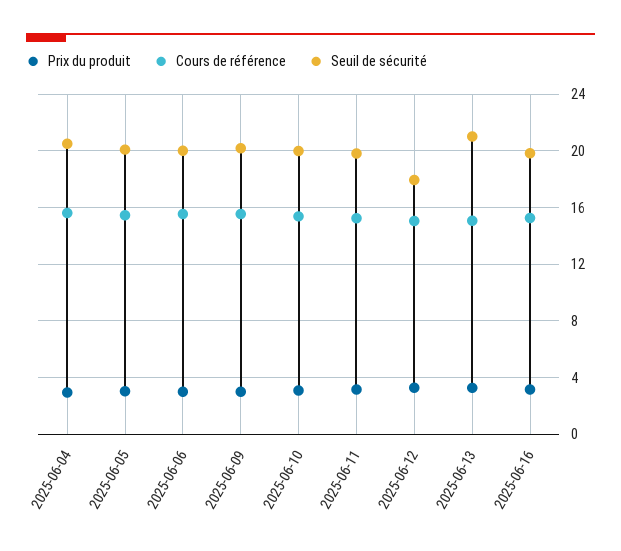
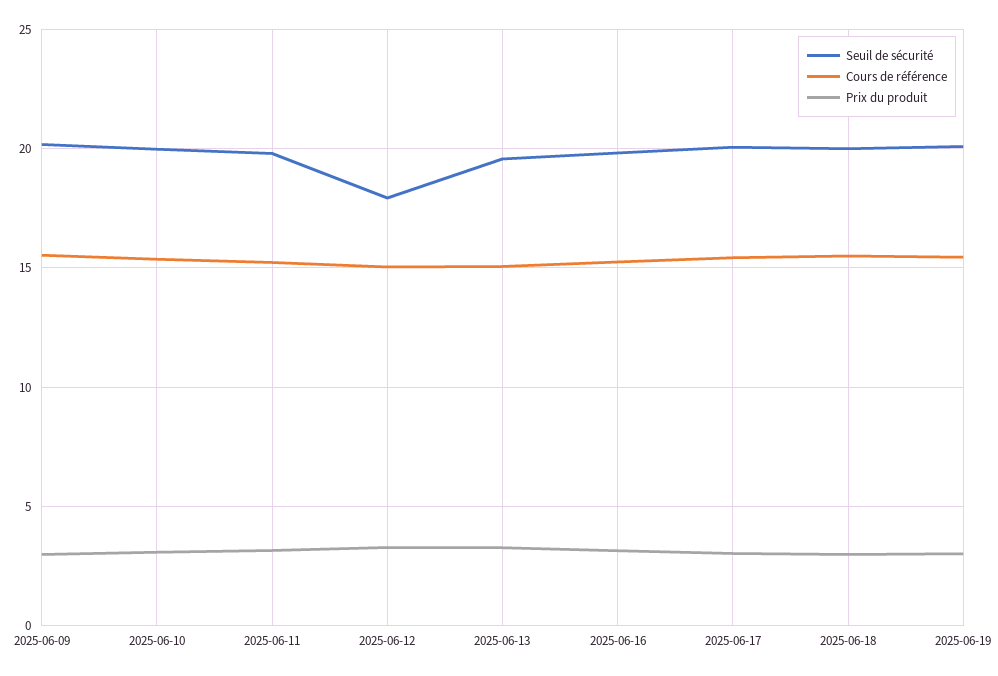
Prix du produit, 2025-06-04: 3 -> none
Cours de référence, 2025-06-04: 15.5 -> none
Seuil de sécurité, 2025-06-04: 20.5 -> none
Prix du produit, 2025-06-05: 3 -> none
Cours de référence, 2025-06-05: 15.5 -> none
Seuil de sécurité, 2025-06-05: 20 -> none
Prix du produit, 2025-06-06: 3 -> none
Cours de référence, 2025-06-06: 15.5 -> none
Seuil de sécurité, 2025-06-06: 20 -> none
Seuil de sécurité, 2025-06-13: 21 -> 19.5
Seuil de sécurité, 2025-06-17: none -> 20
Cours de référence, 2025-06-17: none -> 15.5
Prix du produit, 2025-06-17: none -> 3
Seuil de sécurité, 2025-06-18: none -> 20
Cours de référence, 2025-06-18: none -> 15.5
Prix du produit, 2025-06-18: none -> 3
Seuil de sécurité, 2025-06-19: none -> 20
Cours de référence, 2025-06-19: none -> 15.5
Prix du produit, 2025-06-19: none -> 3

